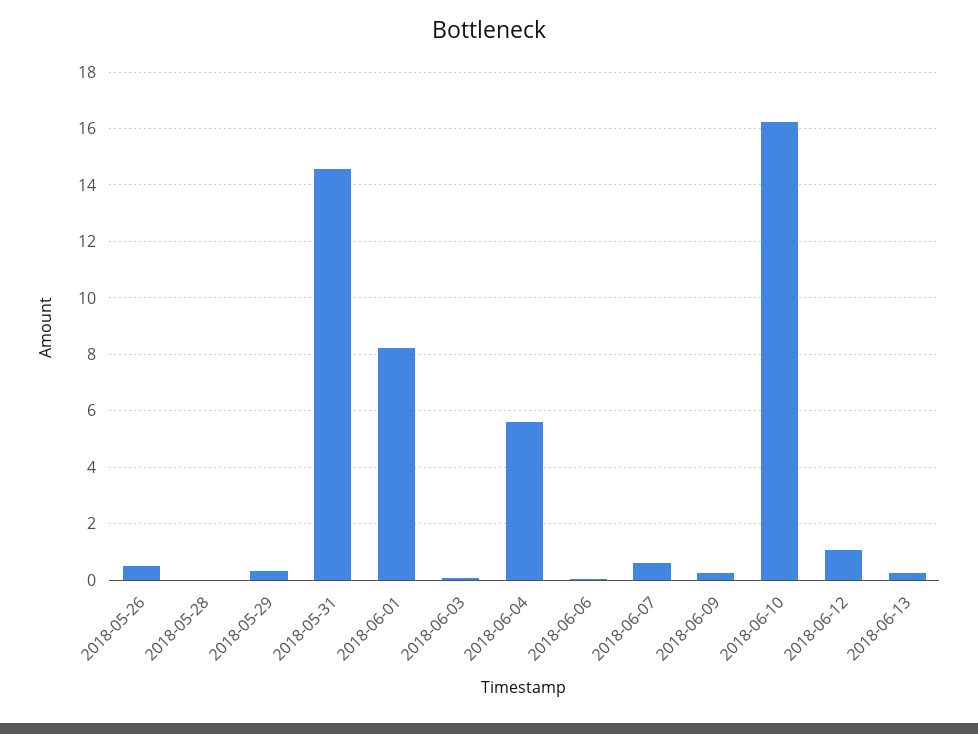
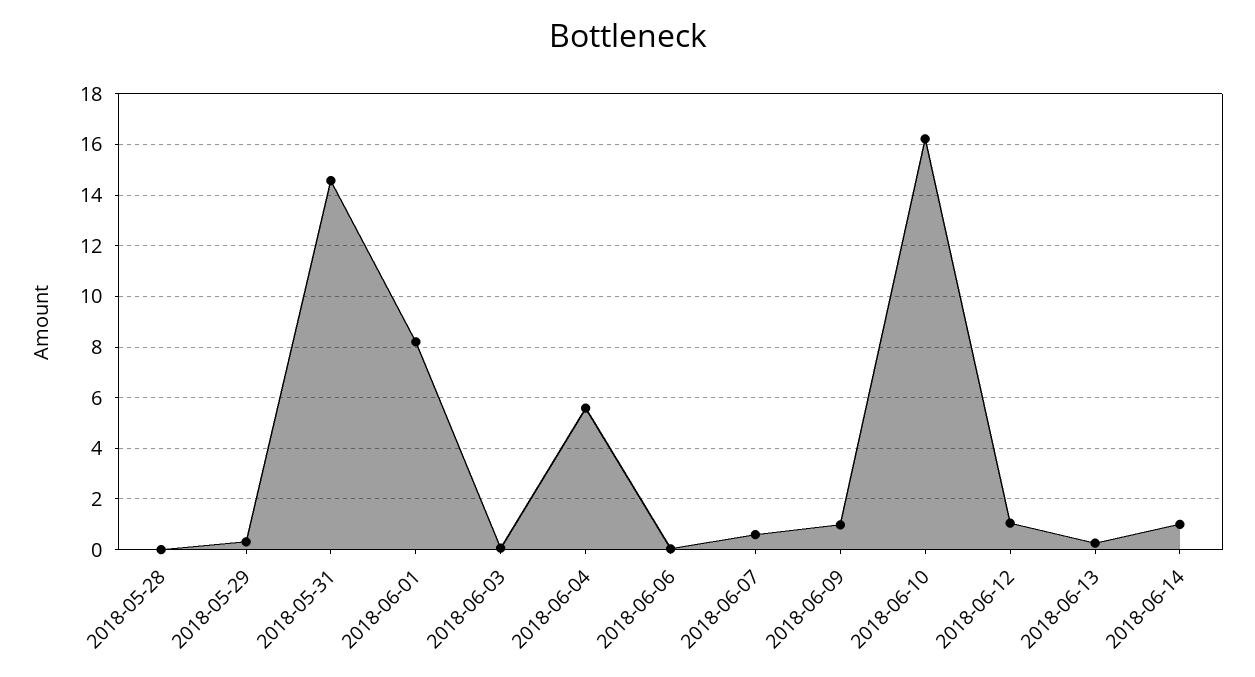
2018-05-26: 0.5 -> none
2018-06-09: 0.25 -> 1
2018-06-14: none -> 1

